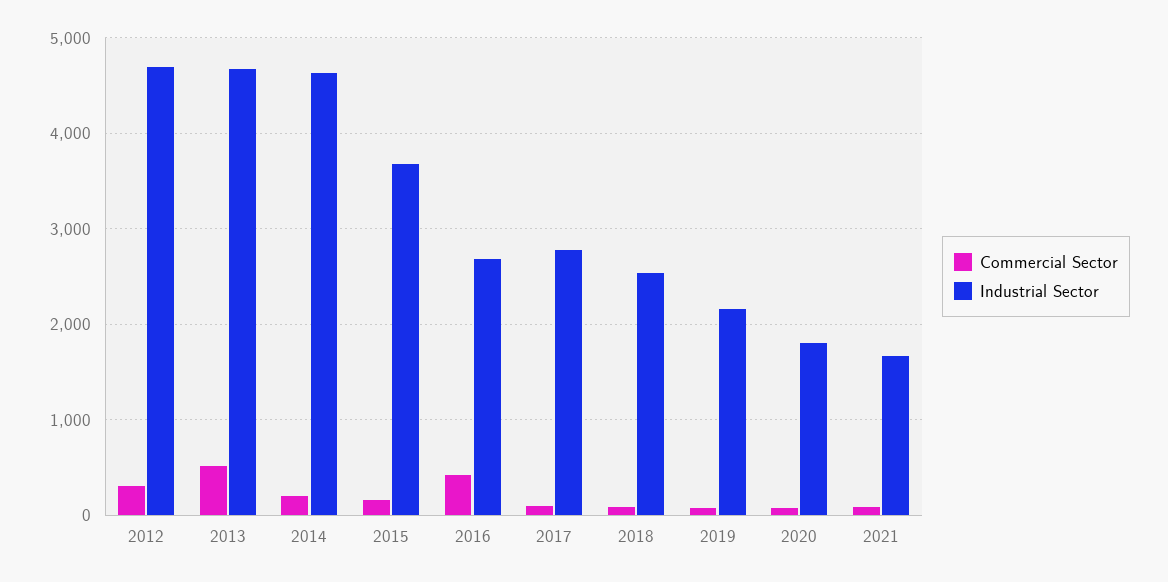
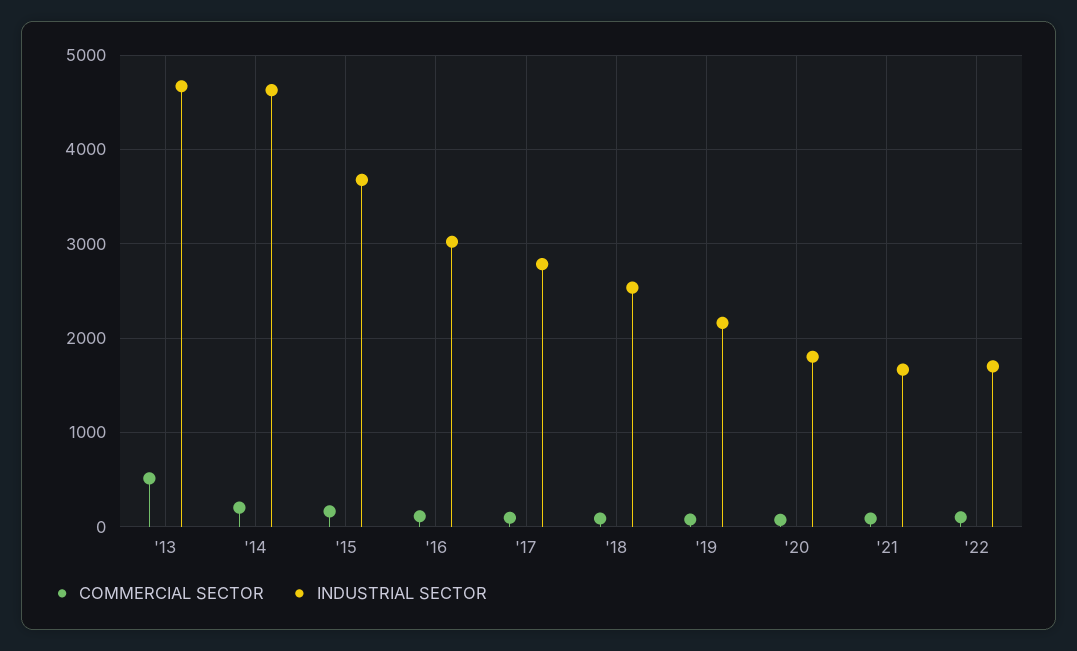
Commercial Sector, 2012: 300 -> none
Industrial Sector, 2012: 4700 -> none
Commercial Sector, 2016: 400 -> 100
Industrial Sector, 2016: 2700 -> 3000
Commercial Sector, '22: none -> 100
Industrial Sector, '22: none -> 1700

